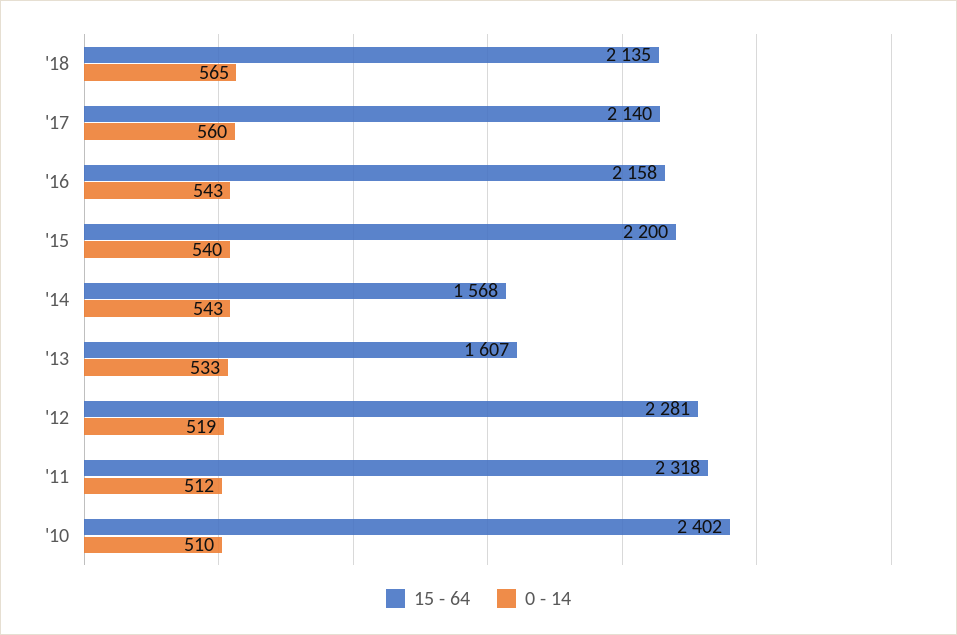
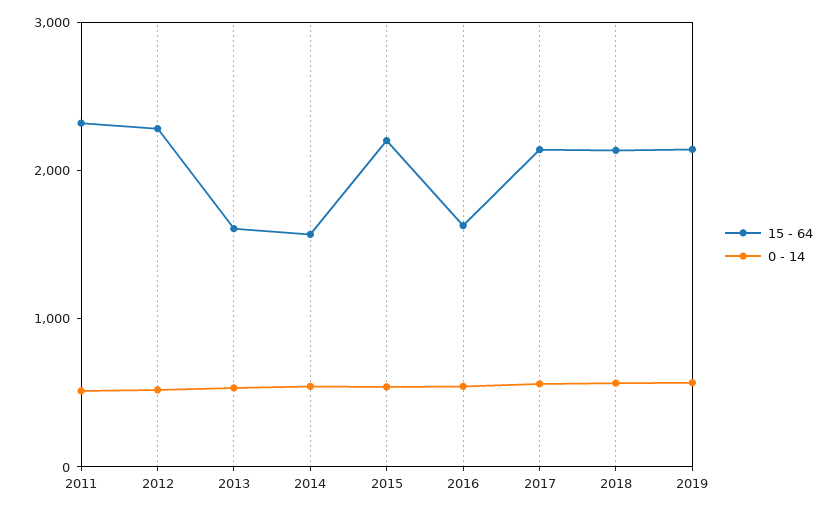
15 - 64, '16: 2158 -> 1600
15 - 64, '10: 2402 -> none
0 - 14, '10: 510 -> none
15 - 64, 2019: none -> 2200
0 - 14, 2019: none -> 600

